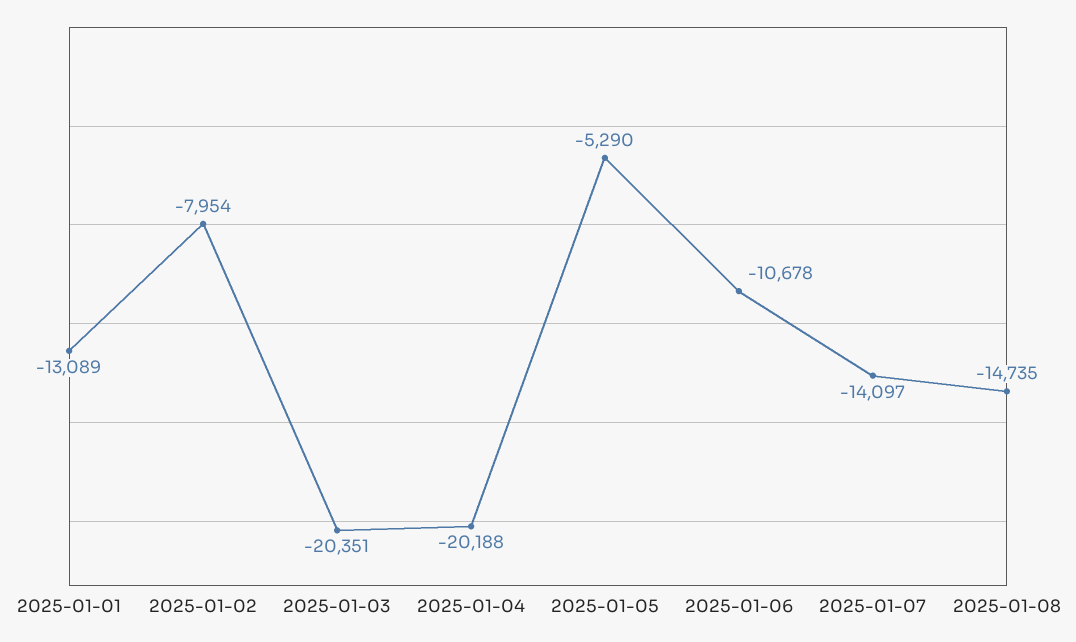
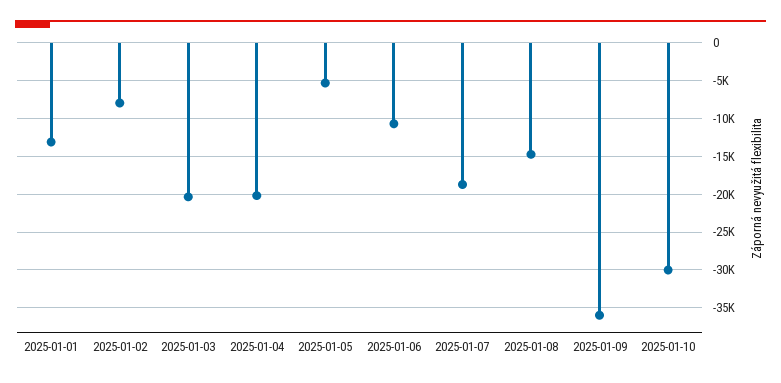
2025-01-07: -14097 -> -19000
2025-01-09: none -> -36000
2025-01-10: none -> -30000

